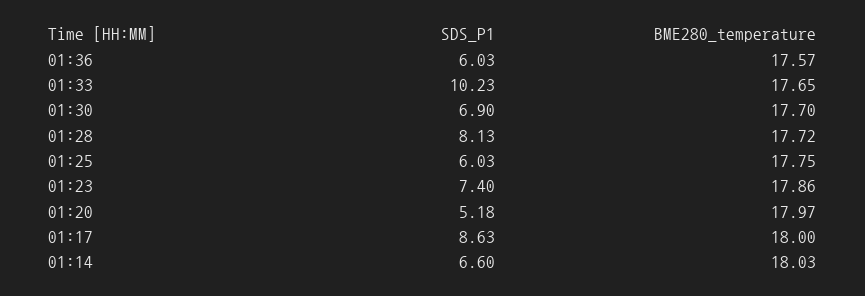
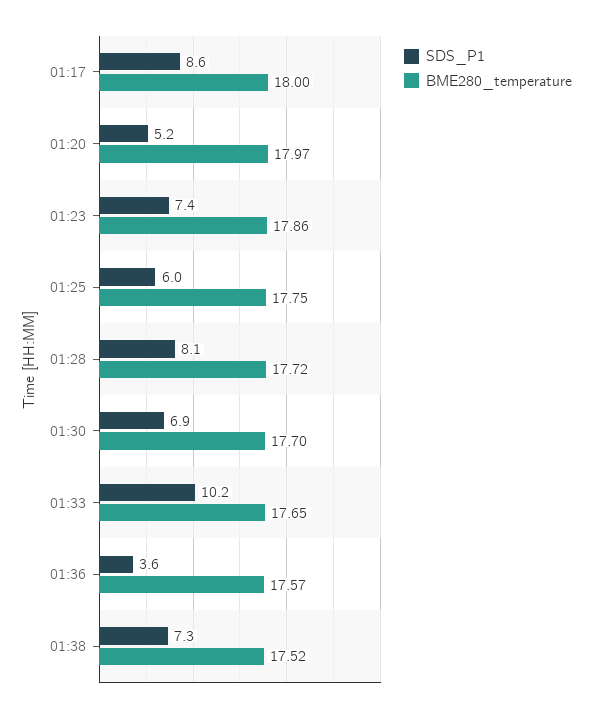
SDS_P1, 01:36: 6.03 -> 3.6
SDS_P1, 01:14: 6.6 -> none
BME280_temperature, 01:14: 18.03 -> none
SDS_P1, 01:38: none -> 7.3
BME280_temperature, 01:38: none -> 17.52

